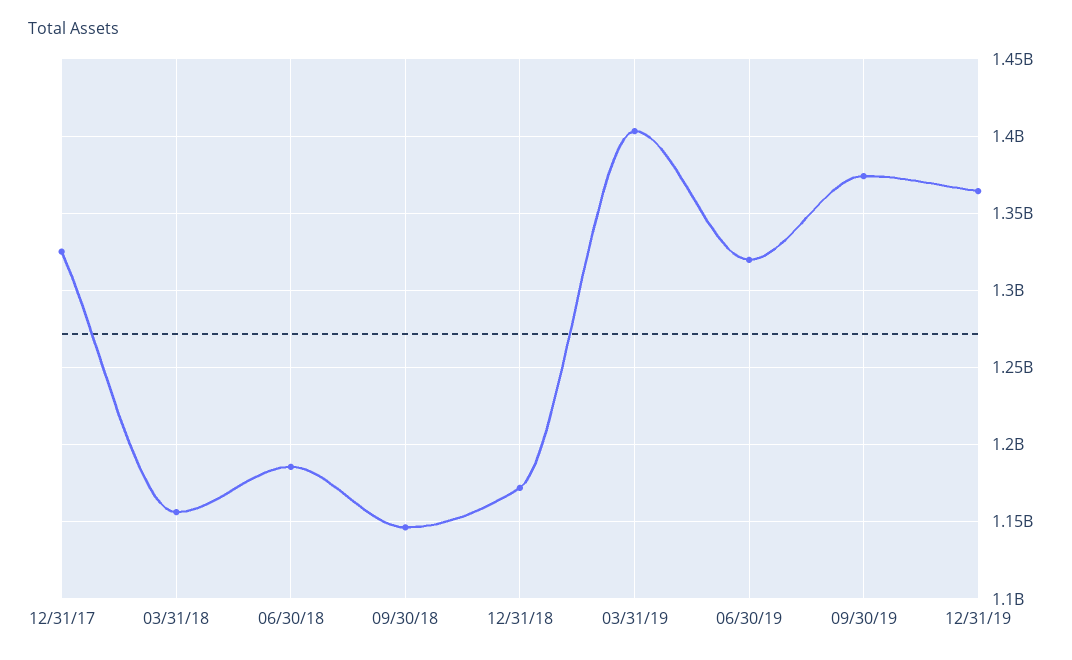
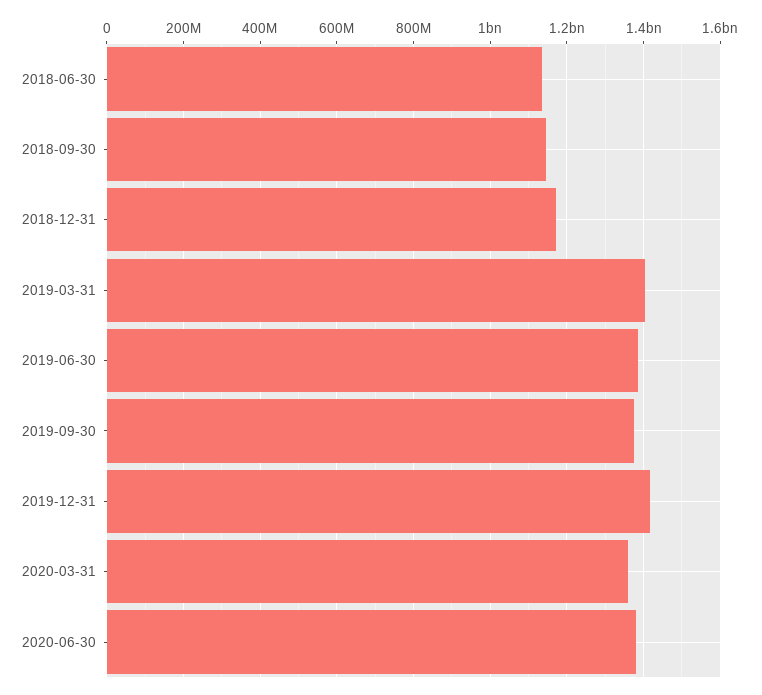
12/31/17: 1325000000 -> none
03/31/18: 1155000000 -> none
06/30/18: 1185000000 -> 1140000000
06/30/19: 1320000000 -> 1380000000
12/31/19: 1365000000 -> 1420000000
2020-03-31: none -> 1360000000
2020-06-30: none -> 1380000000

